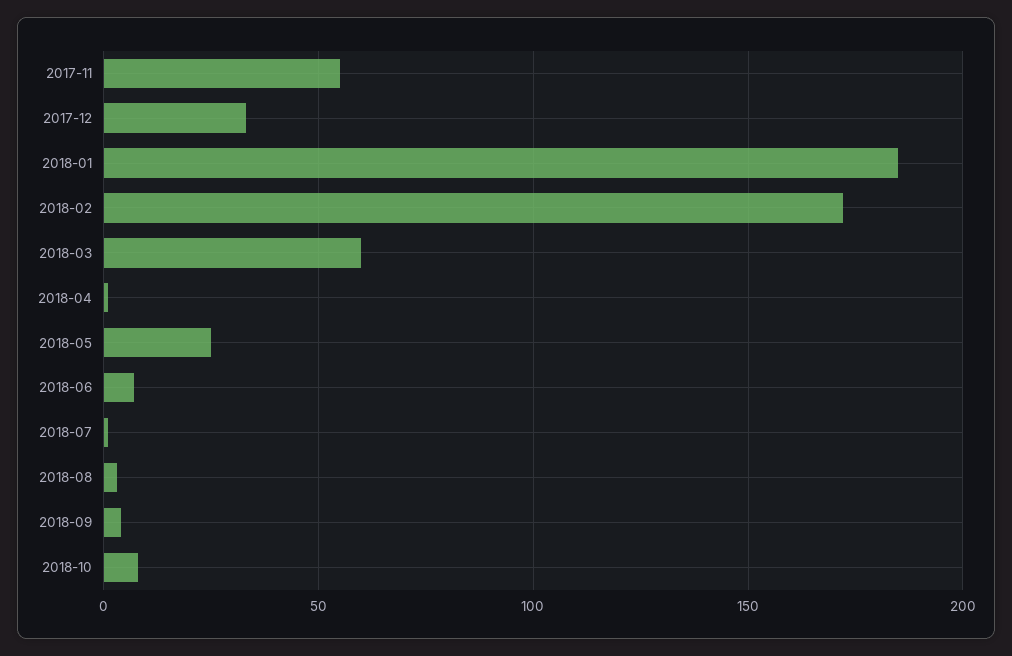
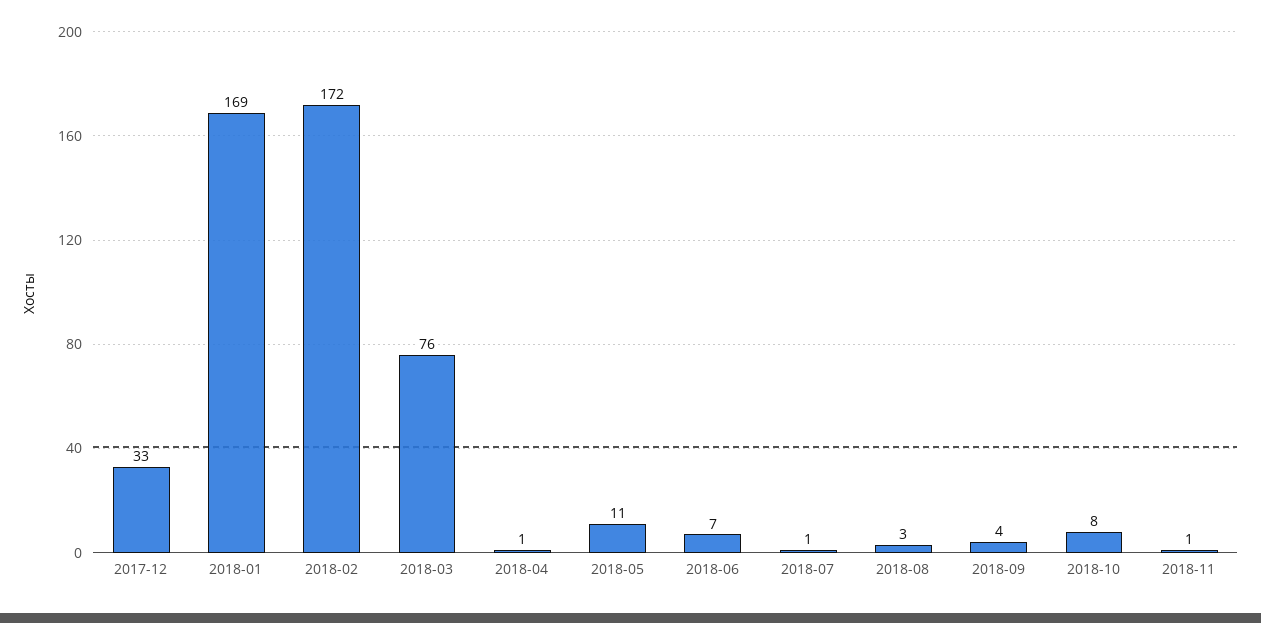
2017-11: 55 -> none
2018-01: 185 -> 169
2018-03: 60 -> 76
2018-05: 25 -> 11
2018-11: none -> 1

